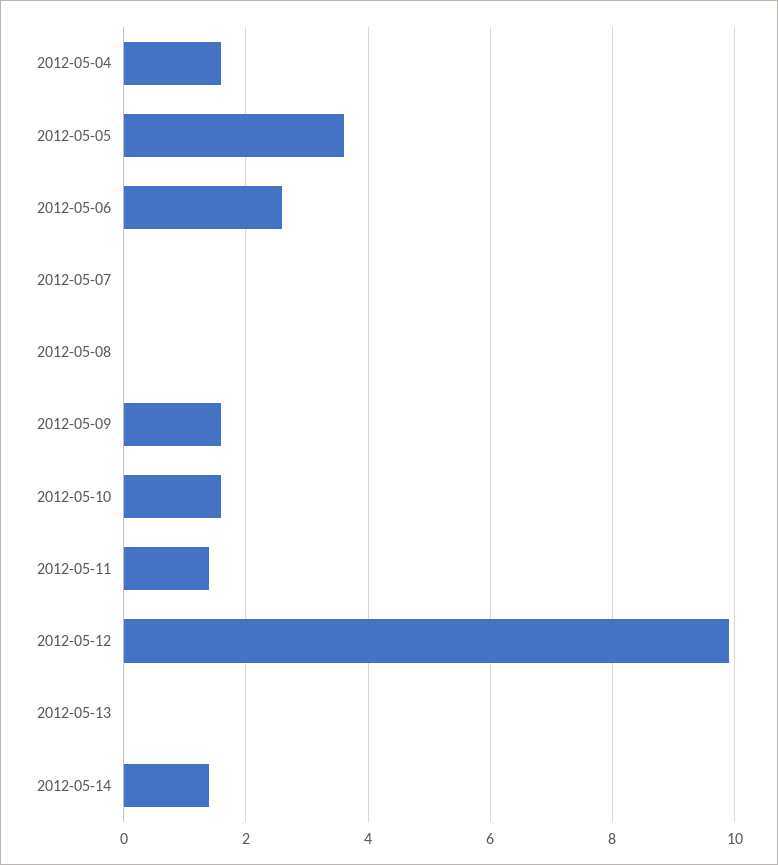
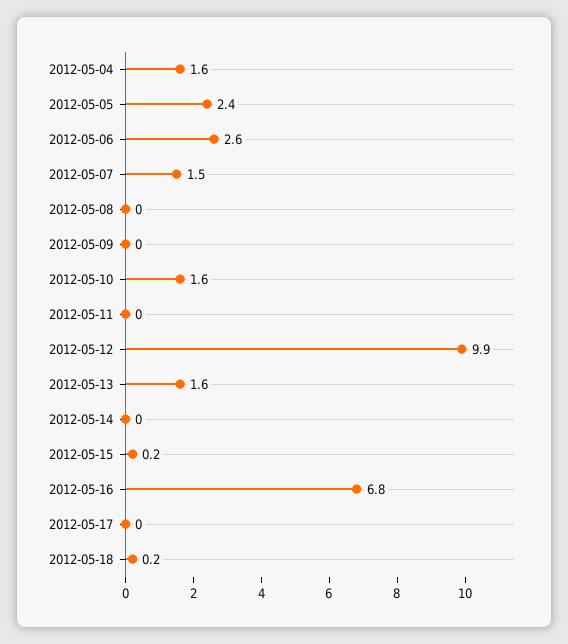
2012-05-05: 3.5 -> 2.4
2012-05-07: 0 -> 1.5
2012-05-09: 1.5 -> 0
2012-05-11: 1.5 -> 0
2012-05-13: 0 -> 1.6
2012-05-14: 1.5 -> 0
2012-05-15: none -> 0.2
2012-05-16: none -> 6.8
2012-05-17: none -> 0
2012-05-18: none -> 0.2

